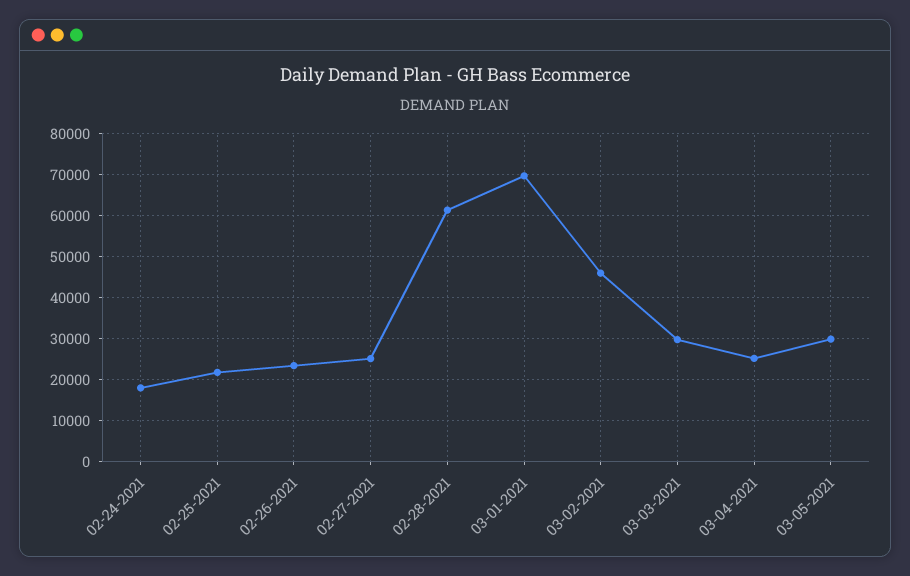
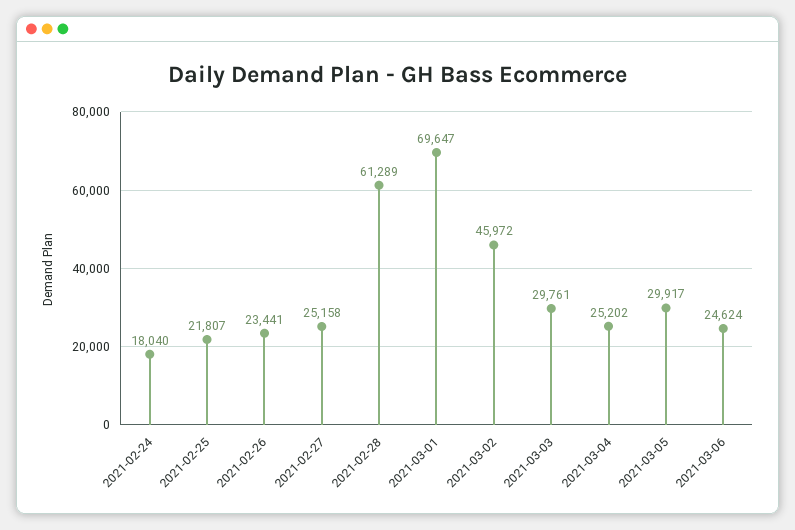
2021-03-06: none -> 24624

